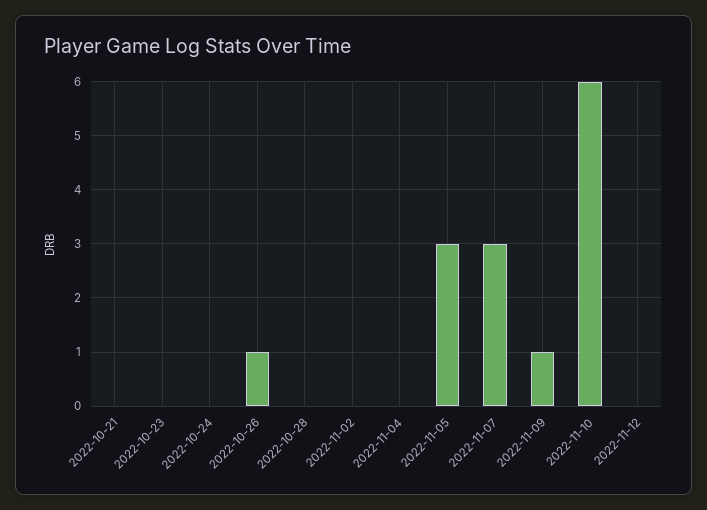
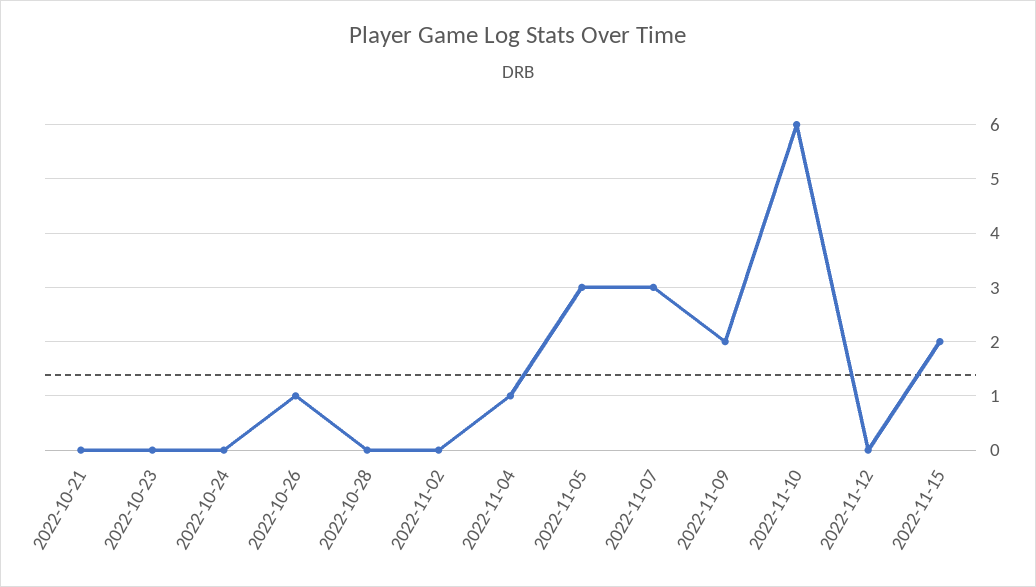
2022-11-04: 0 -> 1
2022-11-09: 1 -> 2
2022-11-15: none -> 2

